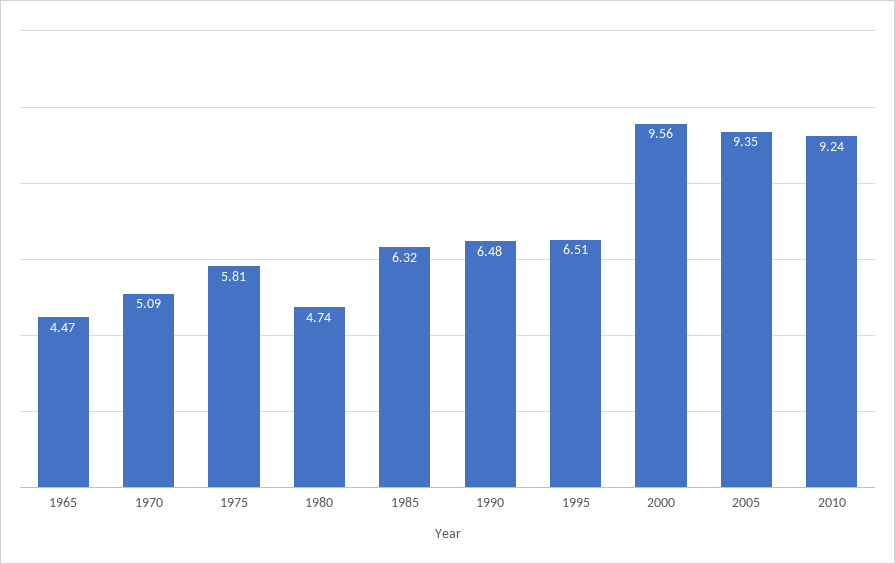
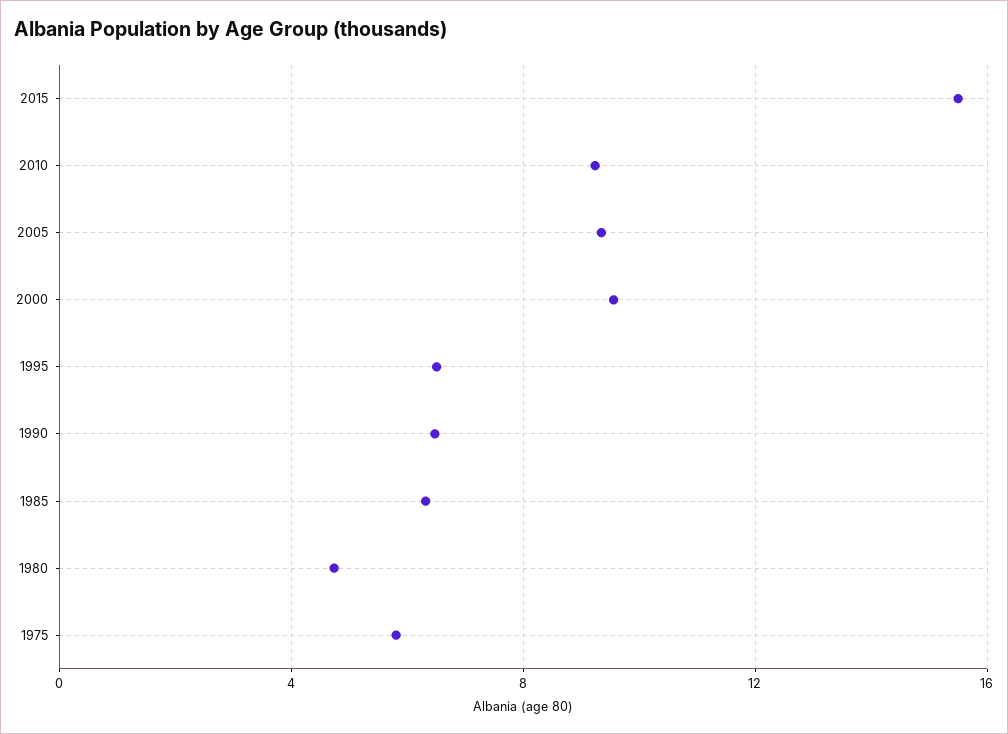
1965: 4.47 -> none
1970: 5.09 -> none
2015: none -> 15.5

